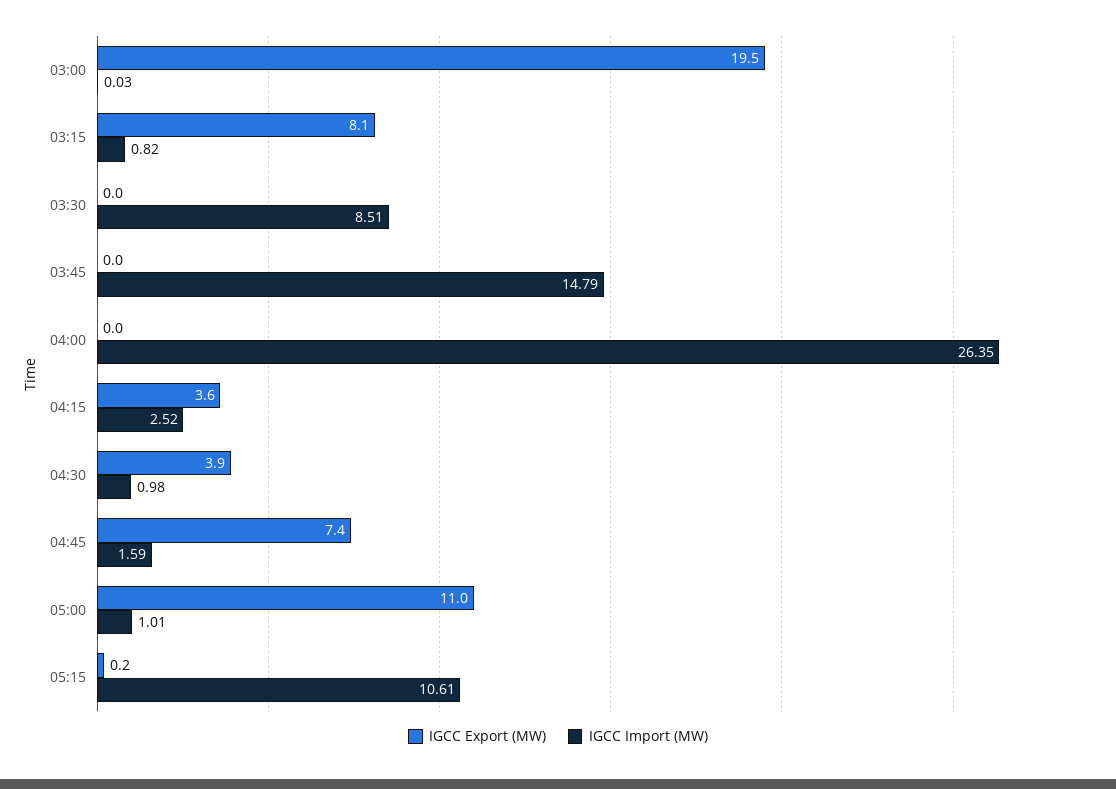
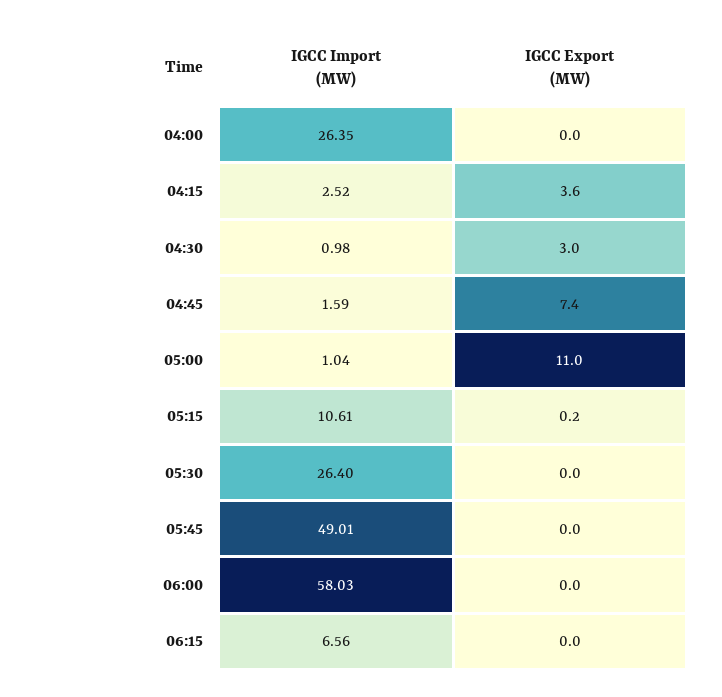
IGCC Export (MW), 03:00: 19.5 -> none
IGCC Import (MW), 03:00: 0.03 -> none
IGCC Export (MW), 03:15: 8.1 -> none
IGCC Import (MW), 03:15: 0.82 -> none
IGCC Export (MW), 03:30: 0 -> none
IGCC Import (MW), 03:30: 8.51 -> none
IGCC Export (MW), 03:45: 0 -> none
IGCC Import (MW), 03:45: 14.79 -> none
IGCC Export (MW), 04:30: 3.9 -> 3
IGCC Import (MW), 05:00: 1.01 -> 1.04
IGCC Import (MW), 05:30: none -> 26.4
IGCC Export (MW), 05:30: none -> 0
IGCC Import (MW), 05:45: none -> 49.01
IGCC Export (MW), 05:45: none -> 0
IGCC Import (MW), 06:00: none -> 58.03
IGCC Export (MW), 06:00: none -> 0
IGCC Import (MW), 06:15: none -> 6.56
IGCC Export (MW), 06:15: none -> 0

